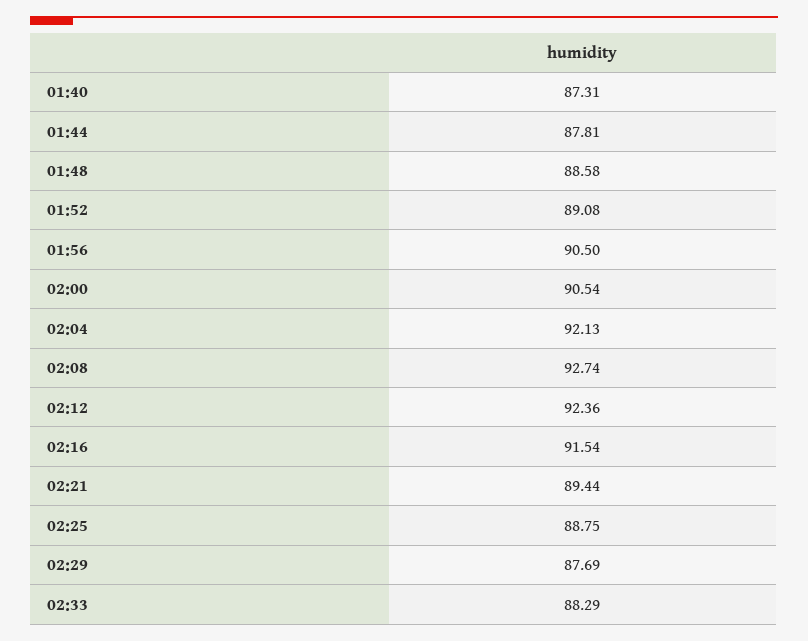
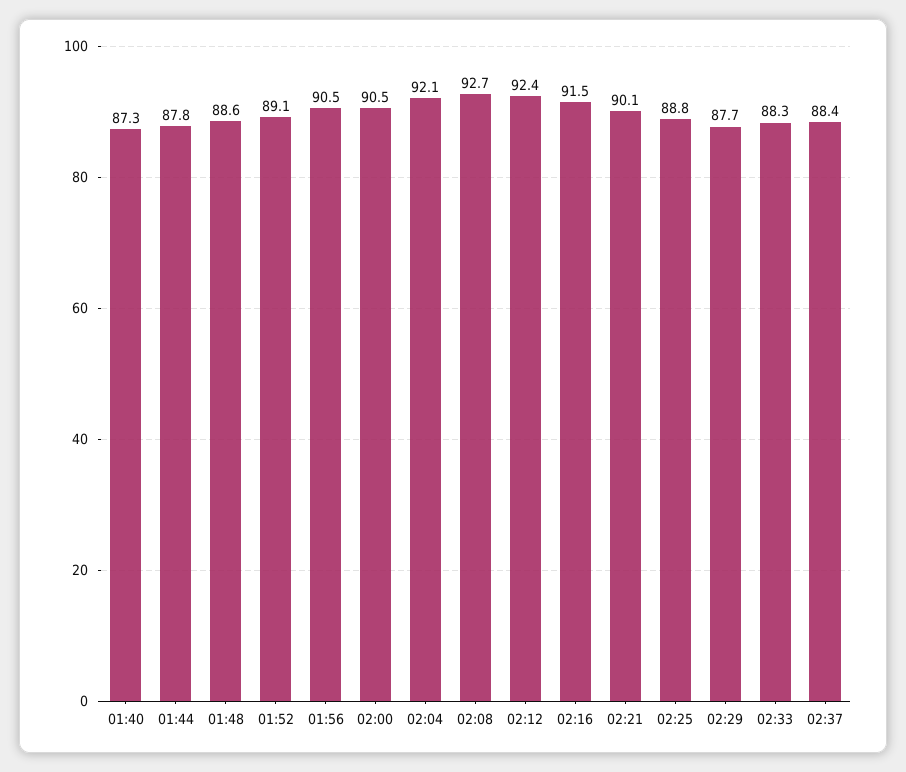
02:21: 89.44 -> 90.1
02:37: none -> 88.4

